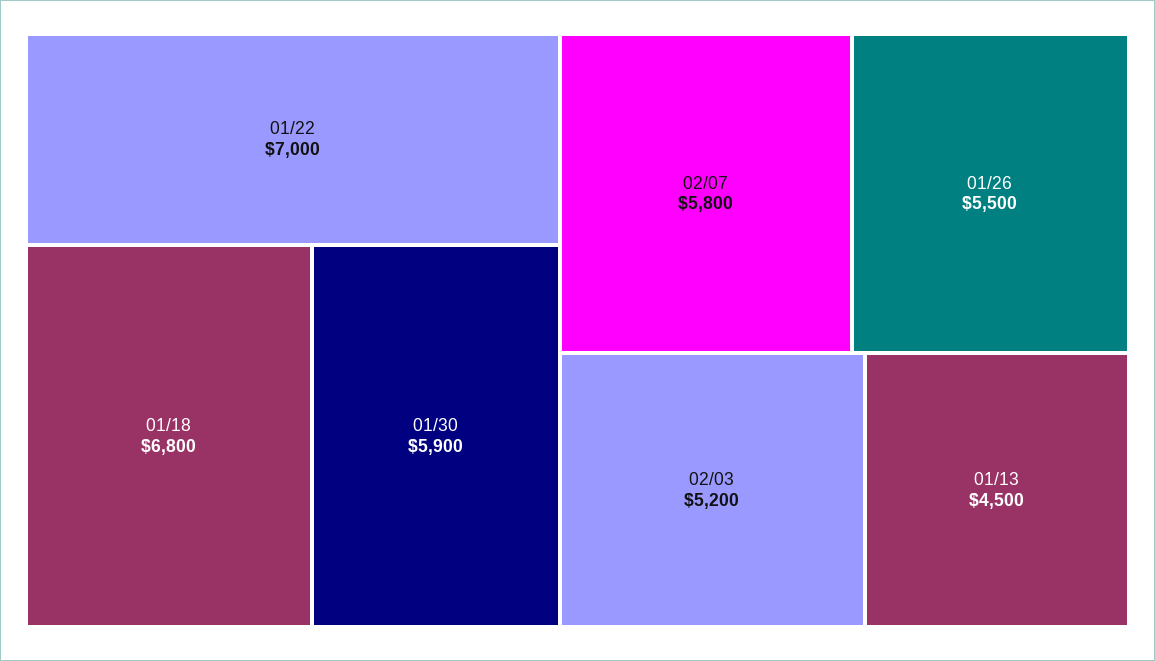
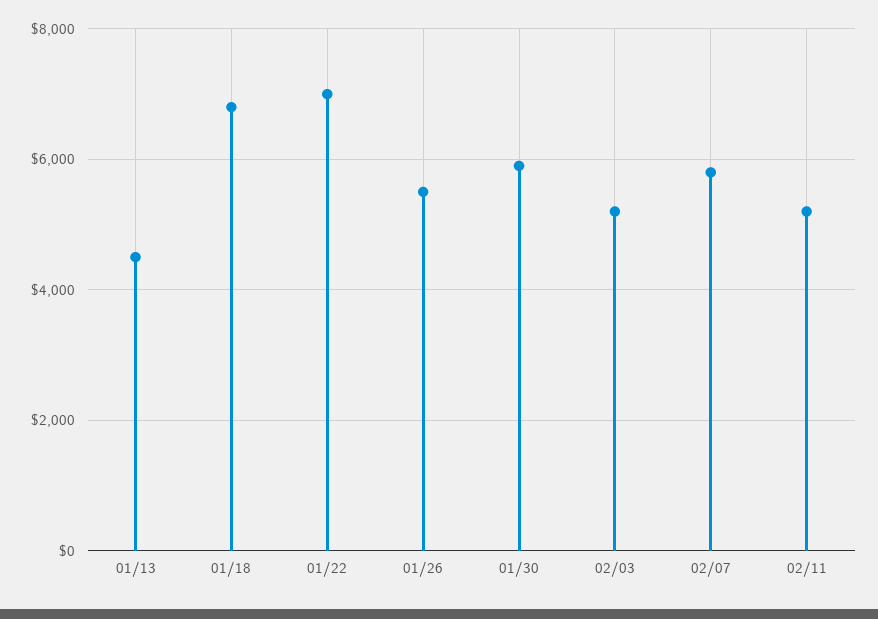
02/11: none -> 5200

